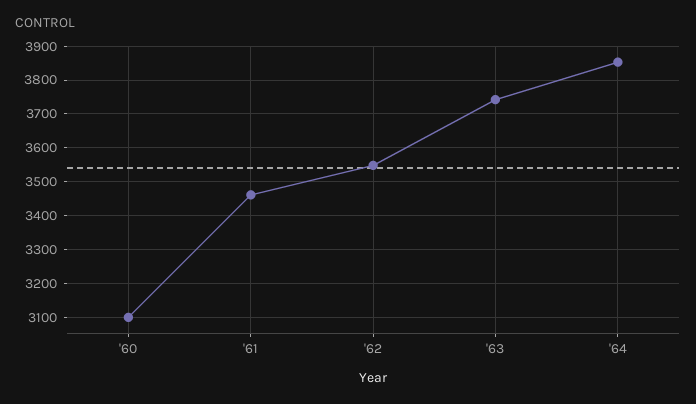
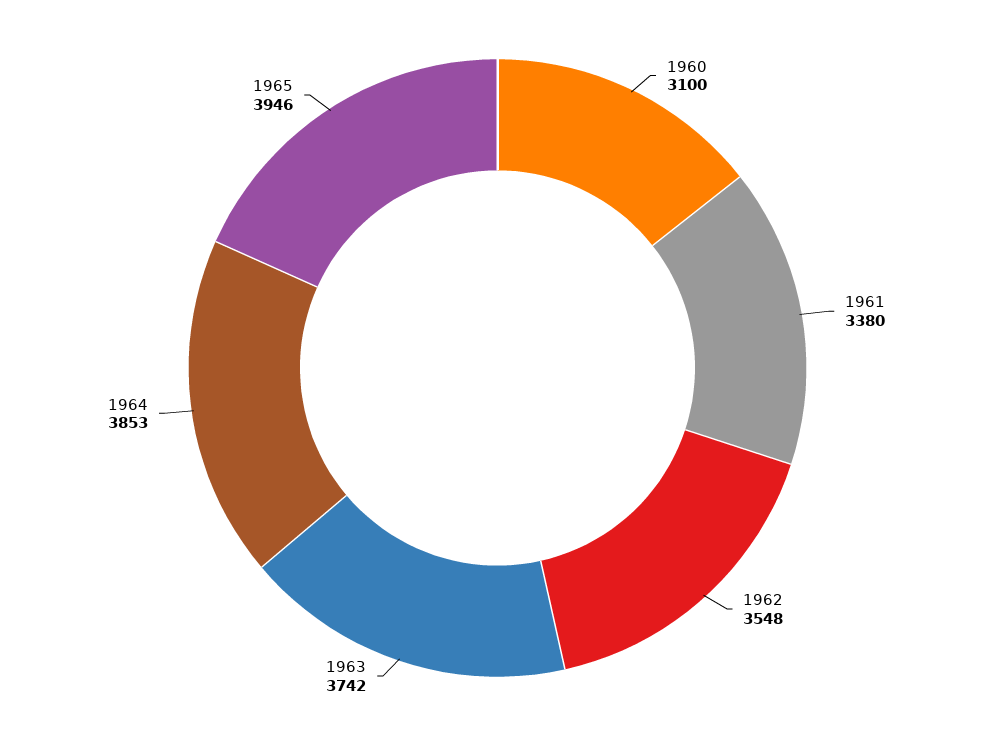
'61: 3460 -> 3380
1965: none -> 3946

